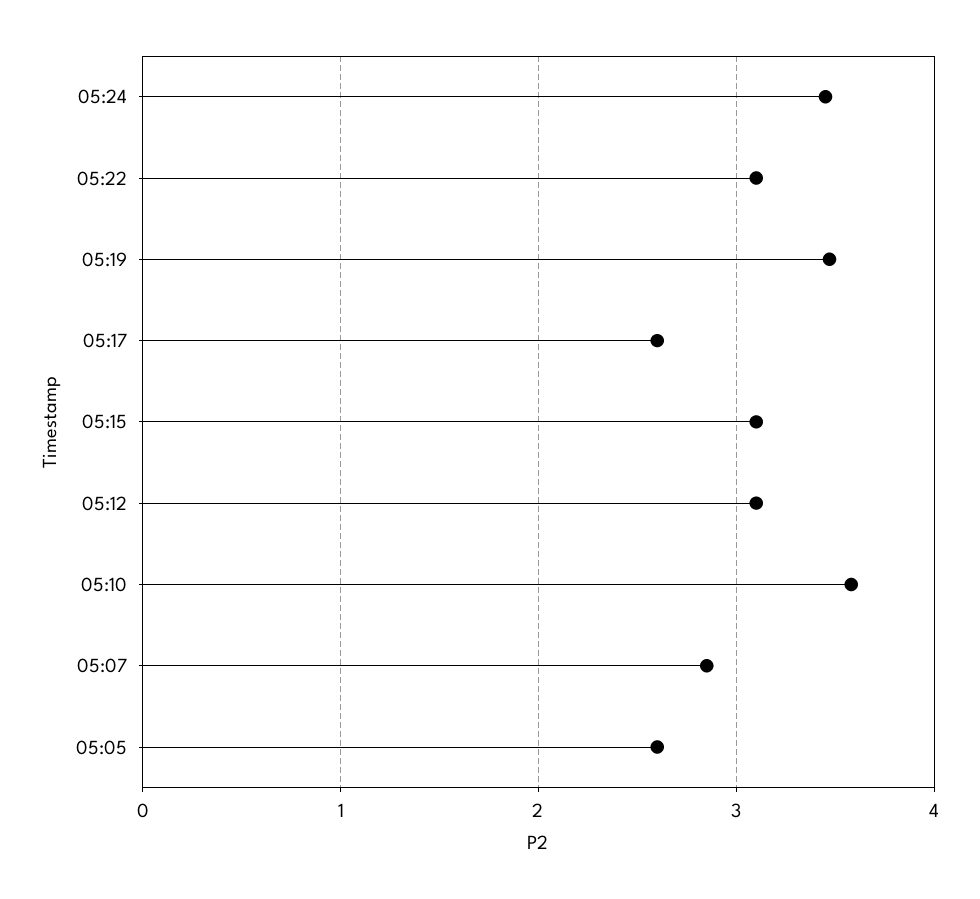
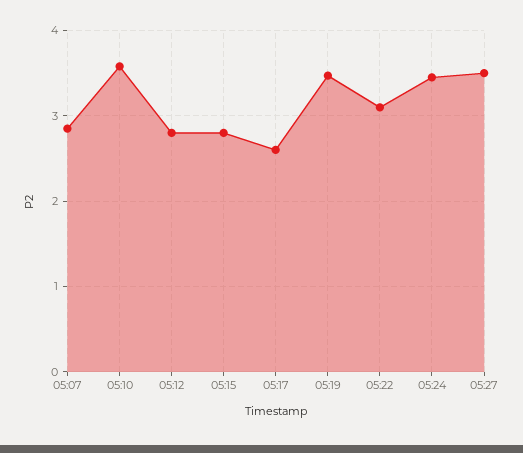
05:15: 3.1 -> 2.8
05:12: 3.1 -> 2.8
05:05: 2.6 -> none
05:27: none -> 3.5

